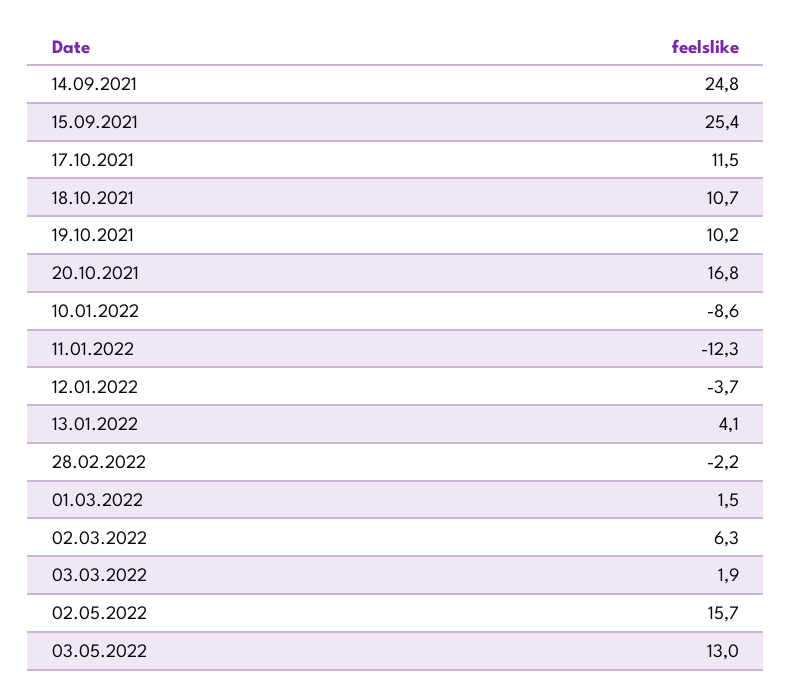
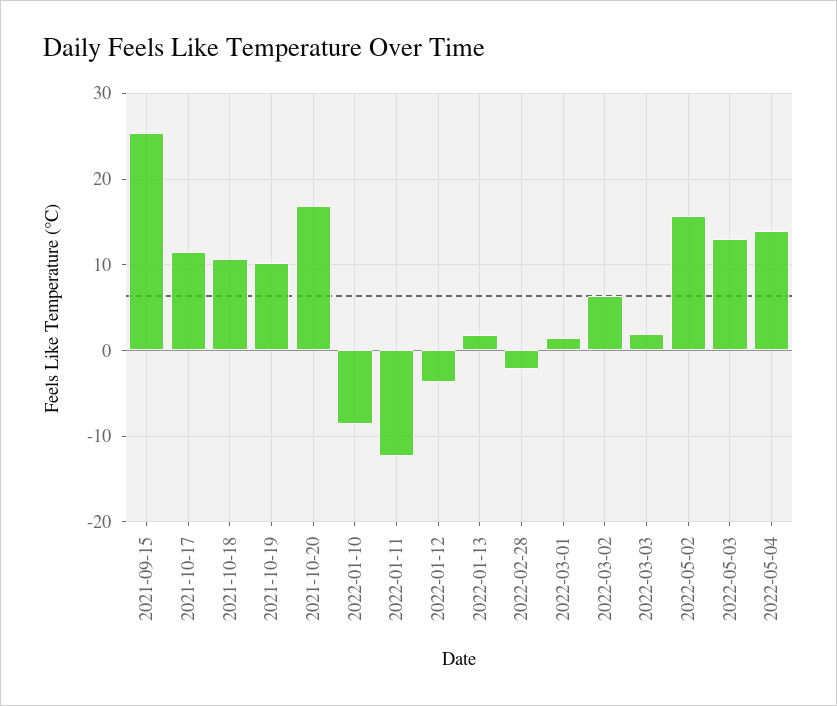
14.09.2021: 24.8 -> none
13.01.2022: 4.1 -> 2
2022-05-04: none -> 14

